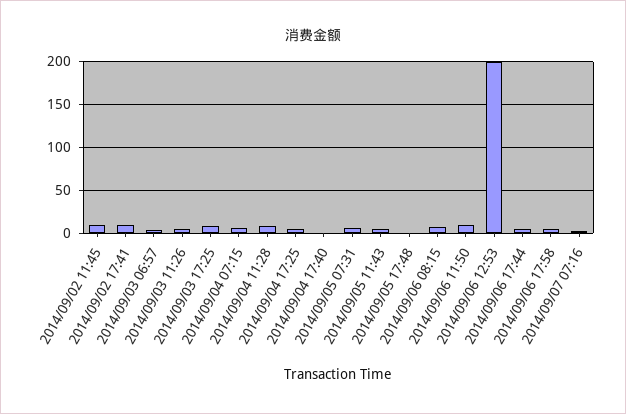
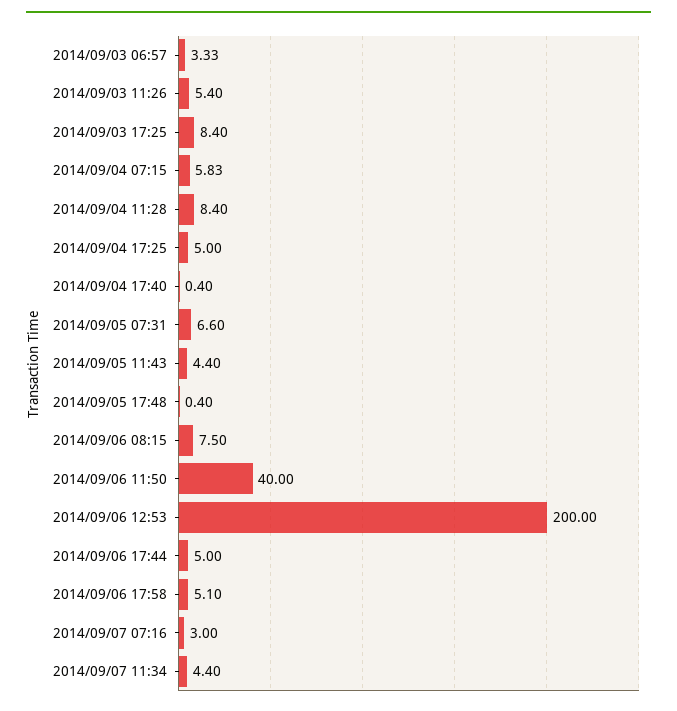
2014/09/02 11:45: 10 -> none
2014/09/02 17:41: 10 -> none
2014/09/06 11:50: 10 -> 40
2014/09/07 11:34: none -> 4.4

